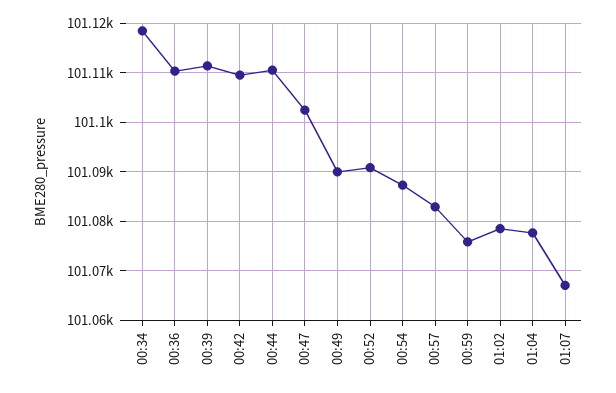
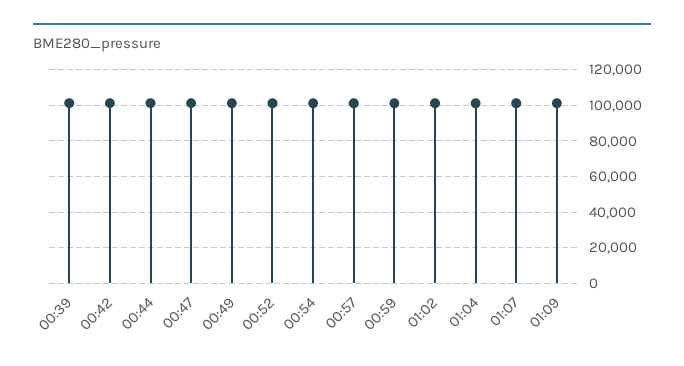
00:34: 101118 -> none
00:36: 101110 -> none
01:09: none -> 100000

